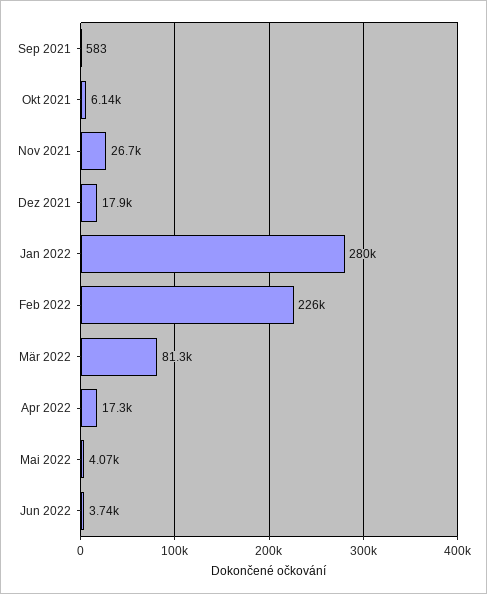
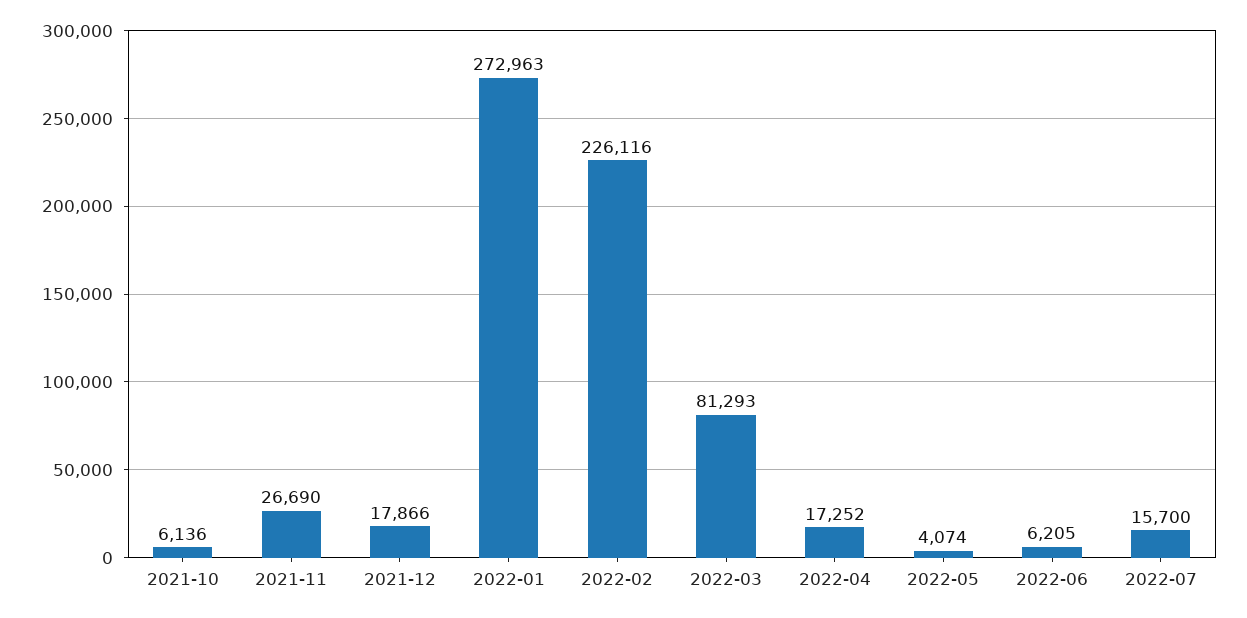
Sep 2021: 583 -> none
Jan 2022: 280000 -> 272963
Jun 2022: 3740 -> 6205
2022-07: none -> 15700

